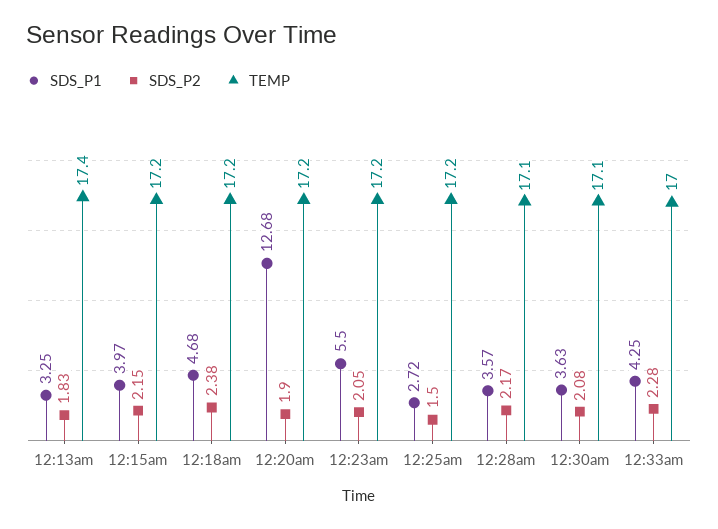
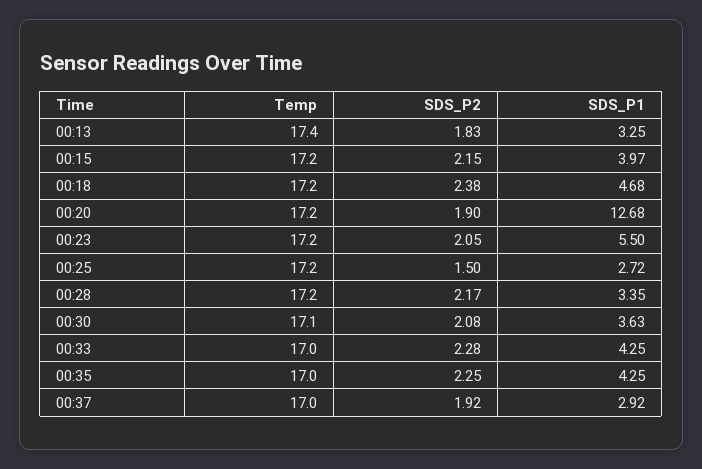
SDS_P1, 12:28am: 3.57 -> 3.35
TEMP, 12:28am: 17.1 -> 17.2
TEMP, 00:35: none -> 17
SDS_P2, 00:35: none -> 2.25
SDS_P1, 00:35: none -> 4.25
TEMP, 00:37: none -> 17
SDS_P2, 00:37: none -> 1.92
SDS_P1, 00:37: none -> 2.92

